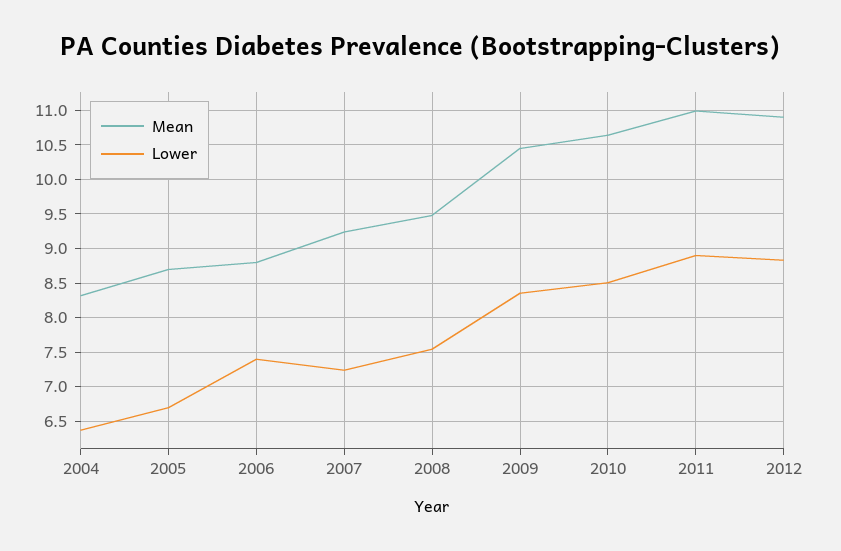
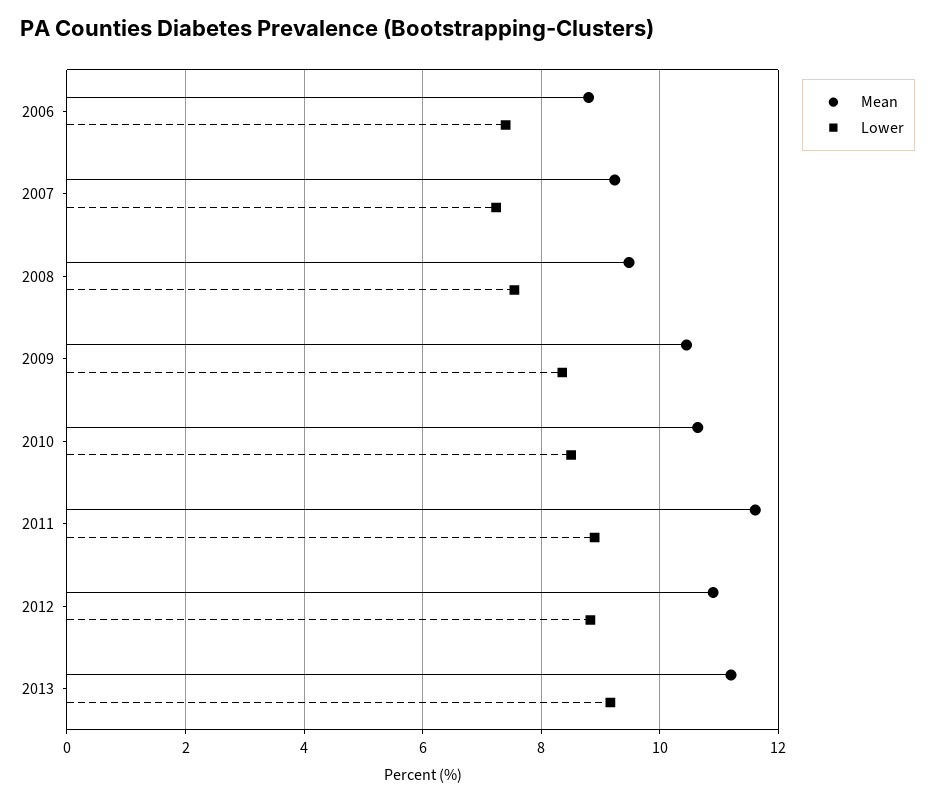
Mean, 2004: 8.3 -> none
Lower, 2004: 6.4 -> none
Mean, 2005: 8.7 -> none
Lower, 2005: 6.7 -> none
Mean, 2011: 11 -> 11.6
Mean, 2013: none -> 11.2
Lower, 2013: none -> 9.2

